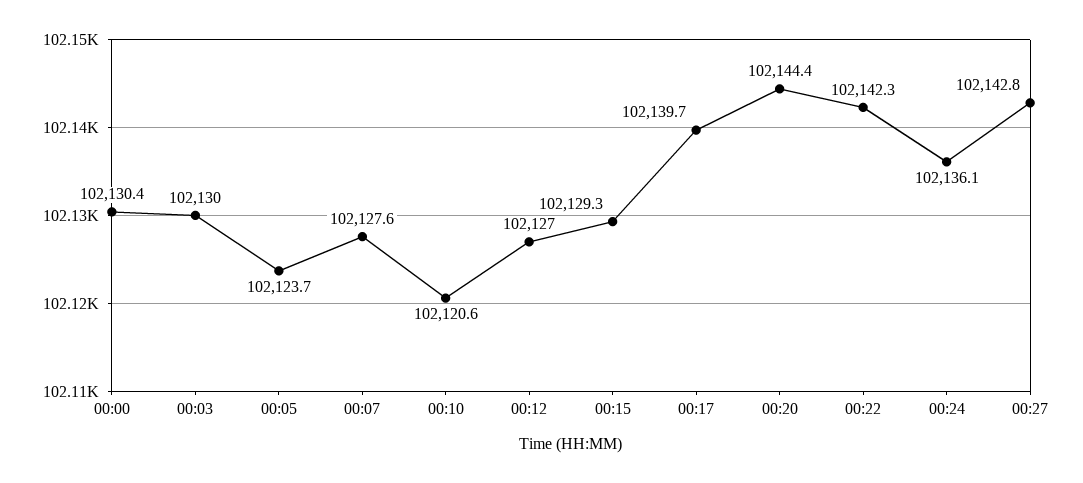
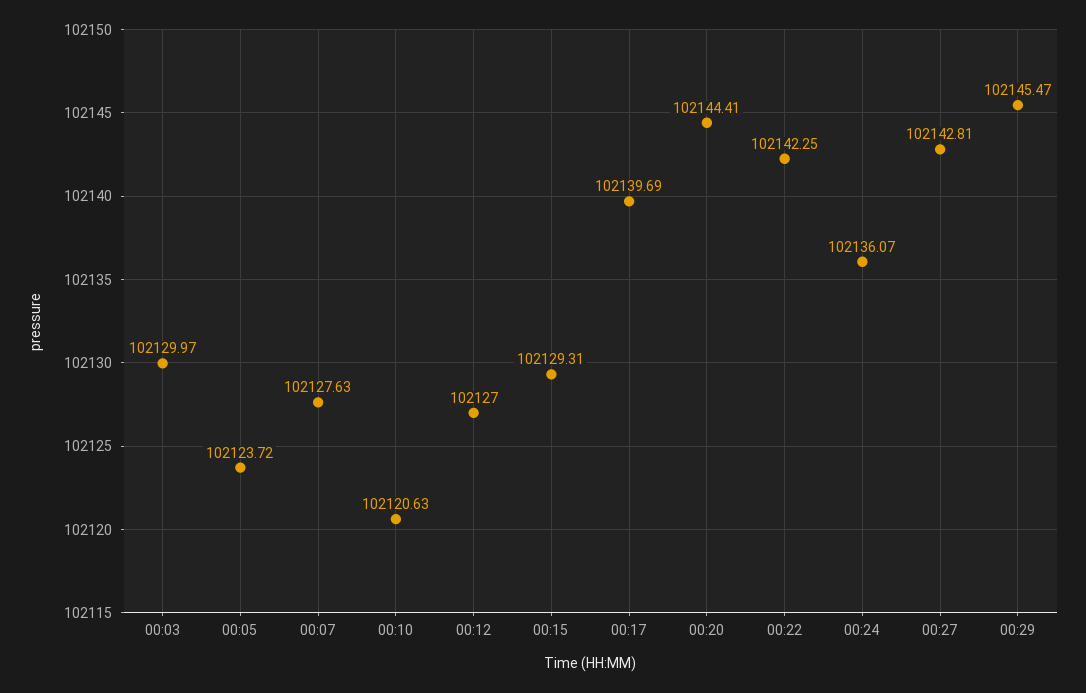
00:00: 102130.4 -> none
00:29: none -> 102145.47

